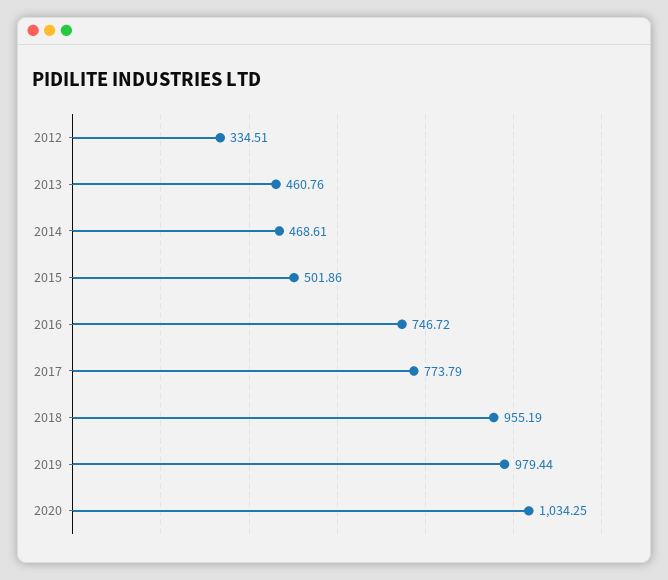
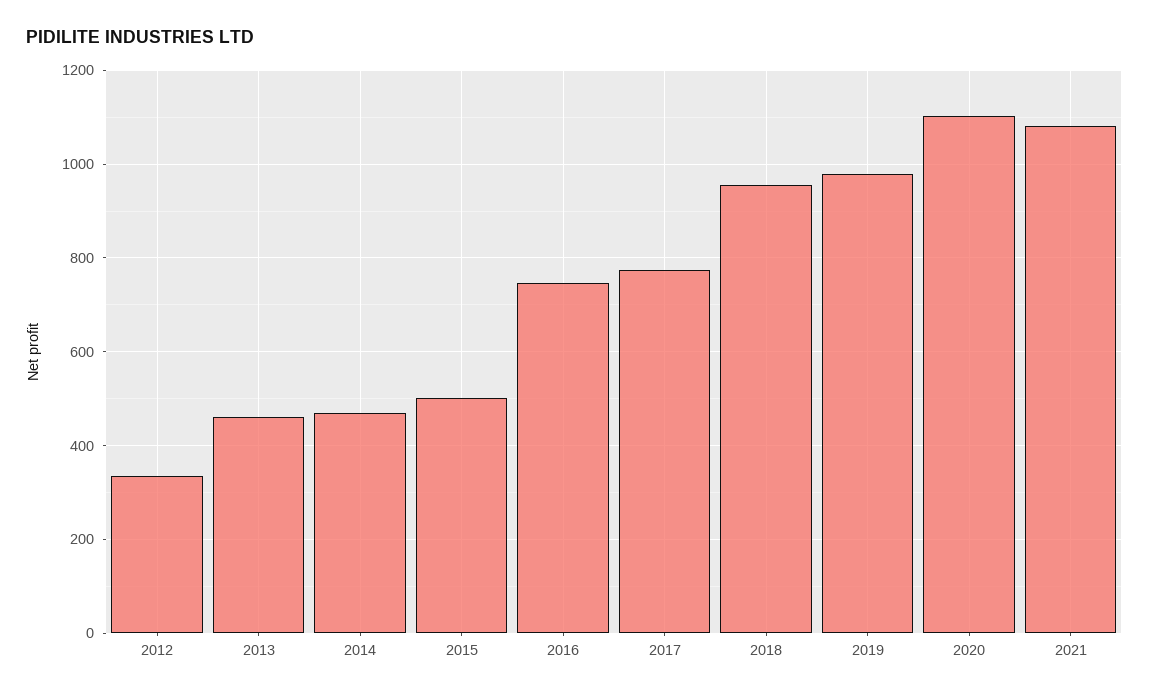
2020: 1034.25 -> 1100
2021: none -> 1080

